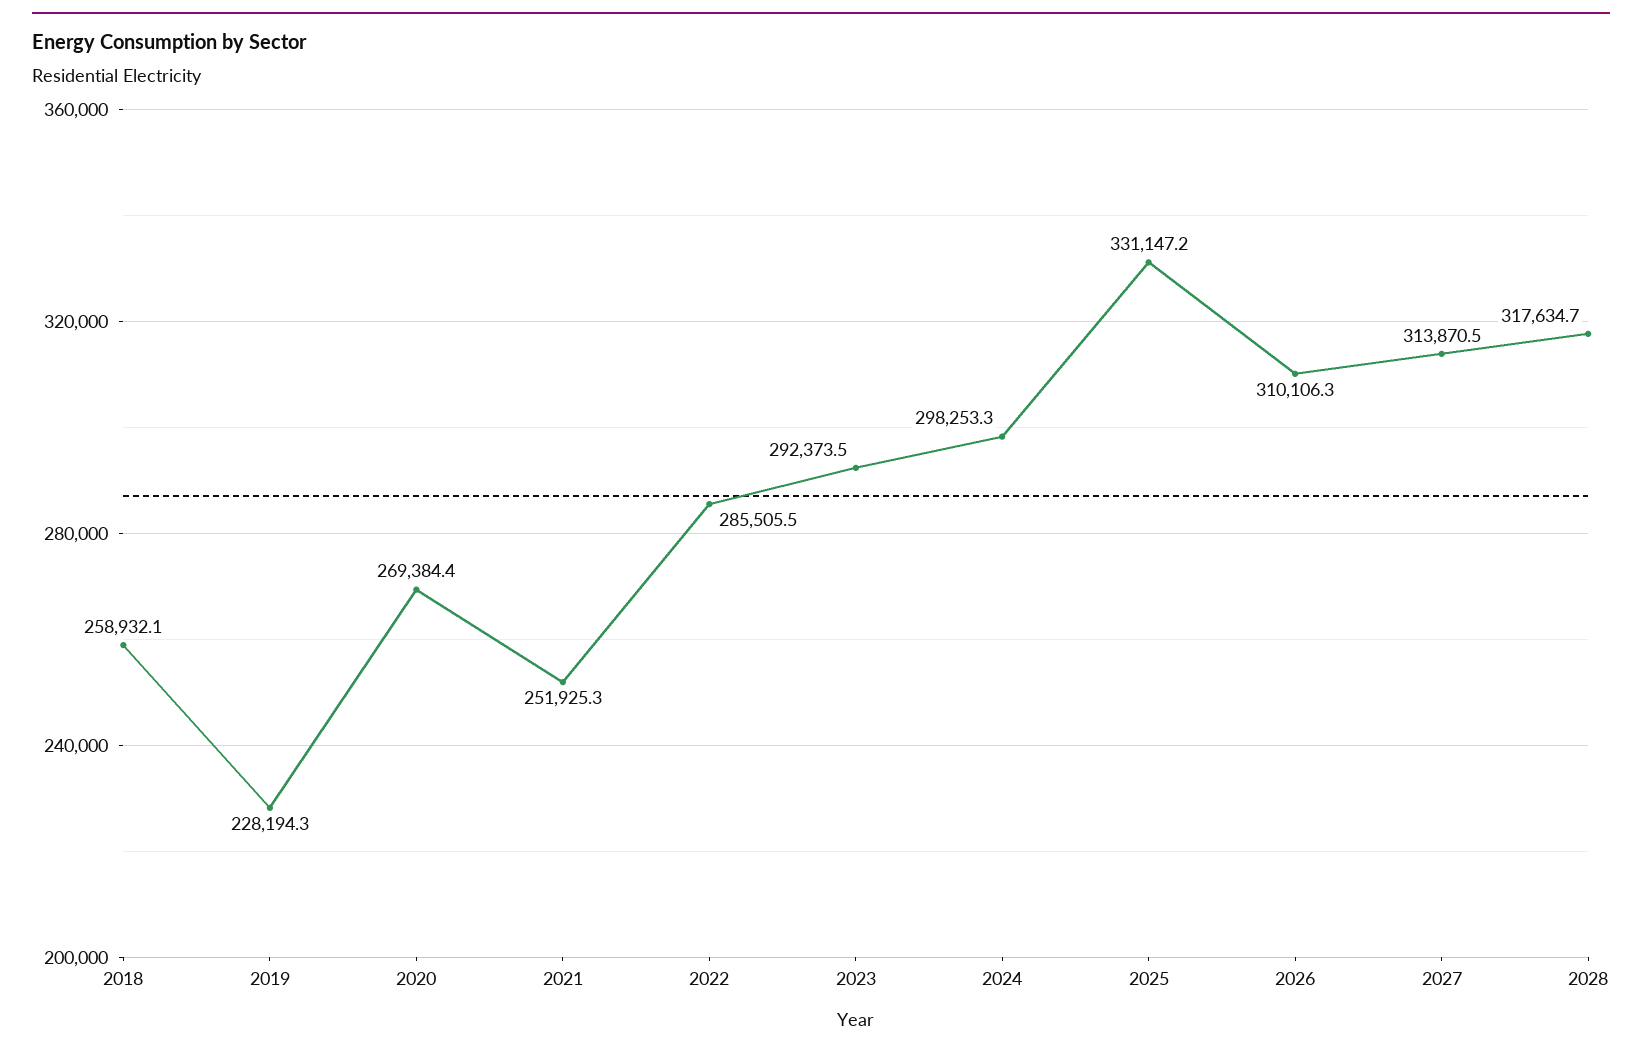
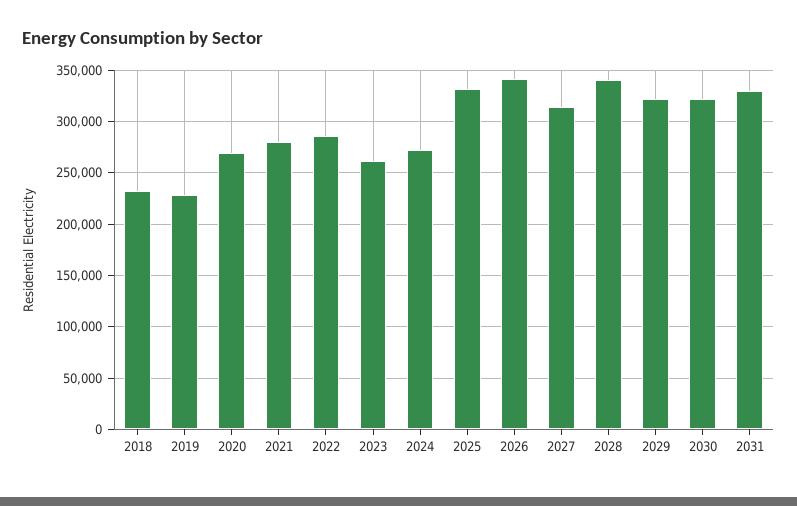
2018: 258932.1 -> 230000
2021: 251925.3 -> 280000
2023: 292373.5 -> 260000
2024: 298253.3 -> 270000
2026: 310106.3 -> 340000
2028: 317634.7 -> 340000
2029: none -> 320000
2030: none -> 320000
2031: none -> 330000

